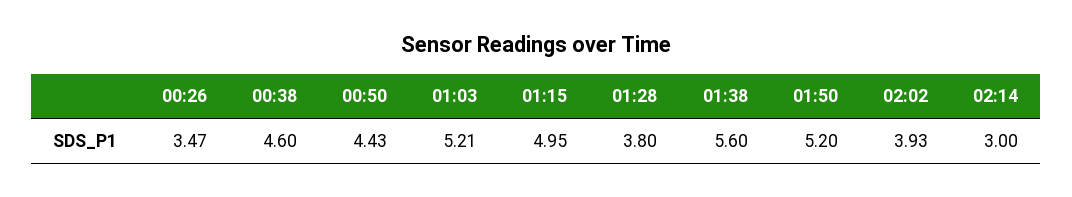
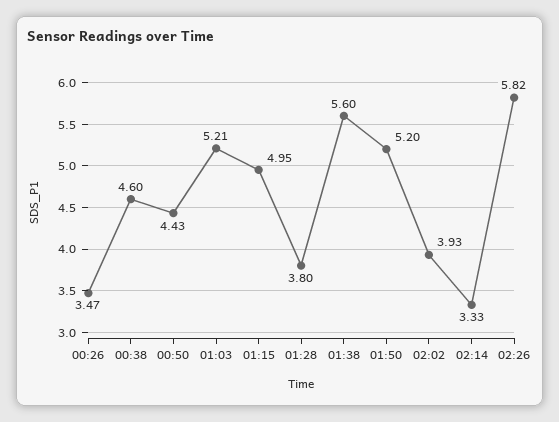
02:14: 3 -> 3.33
02:26: none -> 5.82

